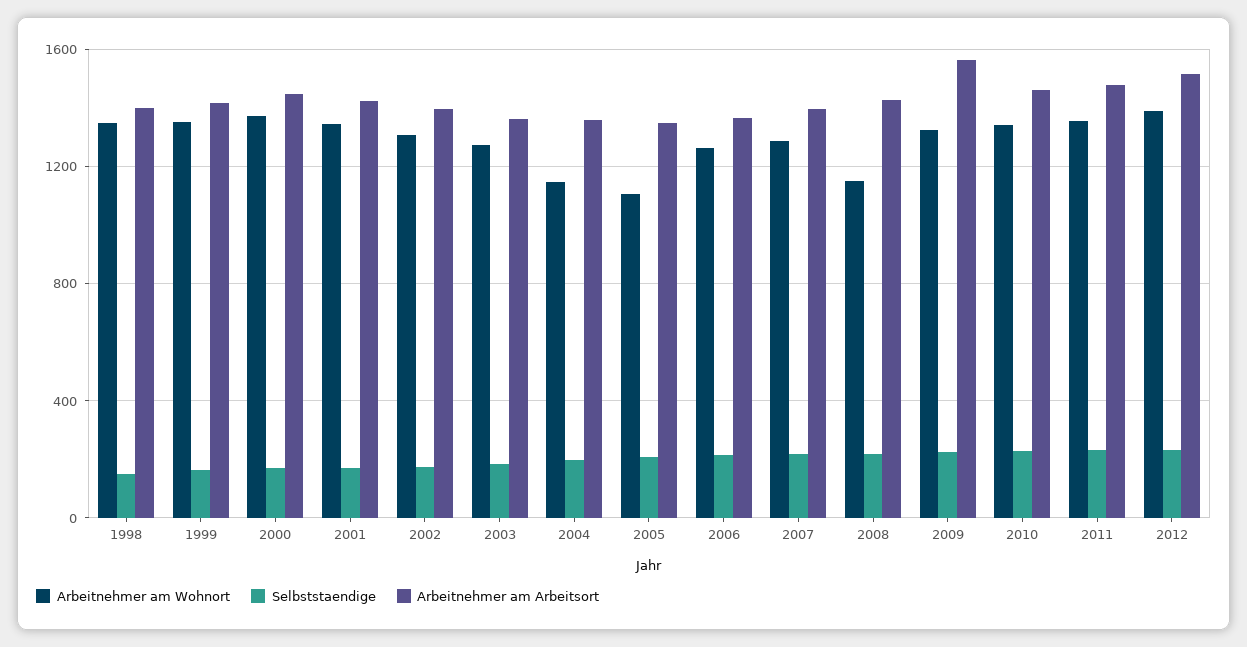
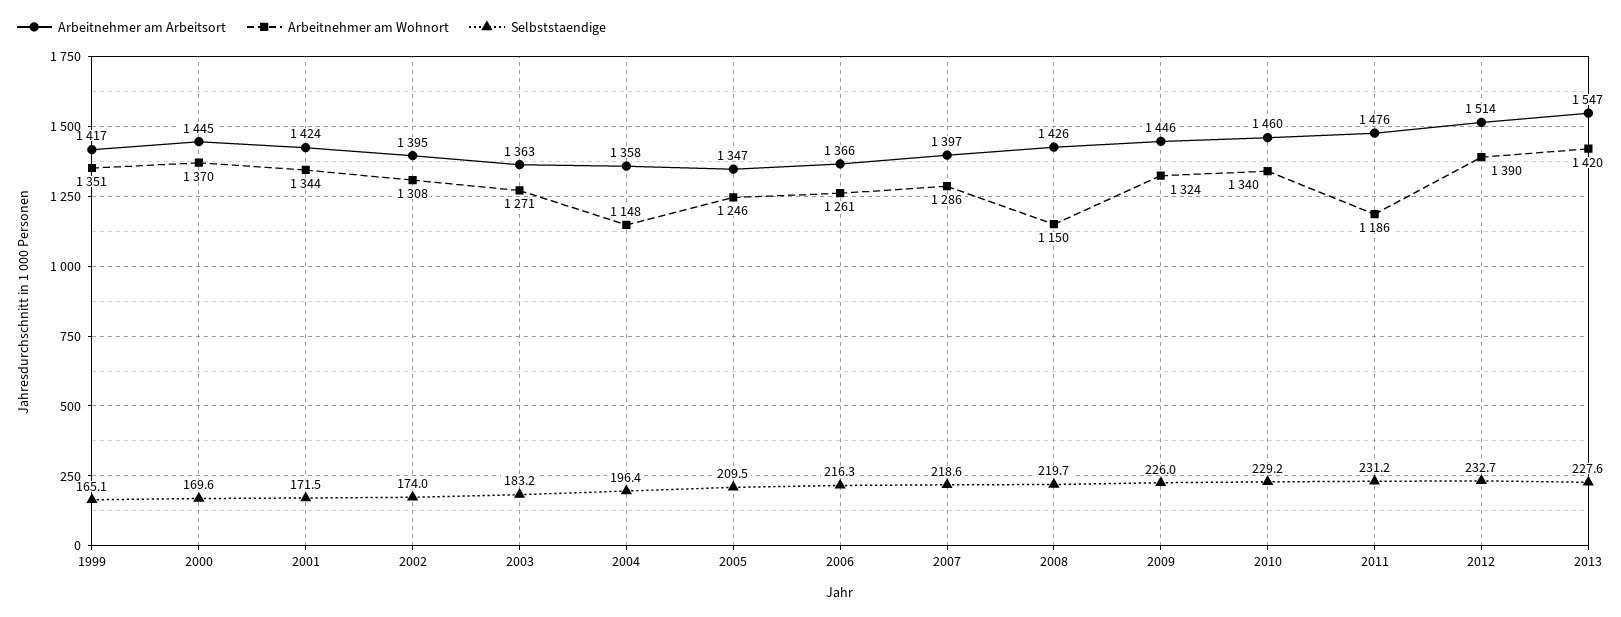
Arbeitnehmer am Wohnort, 1998: 1350 -> none
Selbststaendige, 1998: 150 -> none
Arbeitnehmer am Arbeitsort, 1998: 1400 -> none
Arbeitnehmer am Wohnort, 2005: 1100 -> 1246
Arbeitnehmer am Arbeitsort, 2009: 1550 -> 1446
Arbeitnehmer am Wohnort, 2011: 1350 -> 1186
Arbeitnehmer am Arbeitsort, 2013: none -> 1547
Arbeitnehmer am Wohnort, 2013: none -> 1420
Selbststaendige, 2013: none -> 227.6

